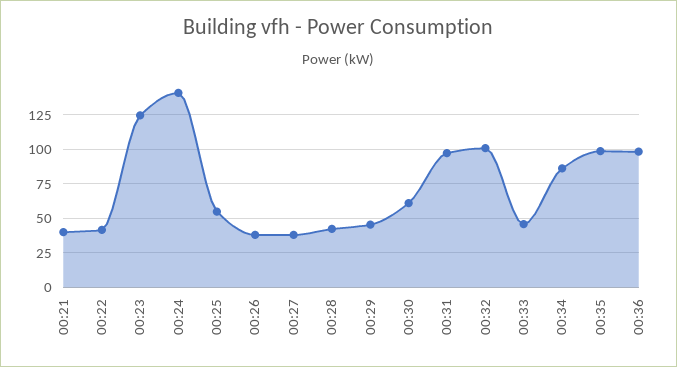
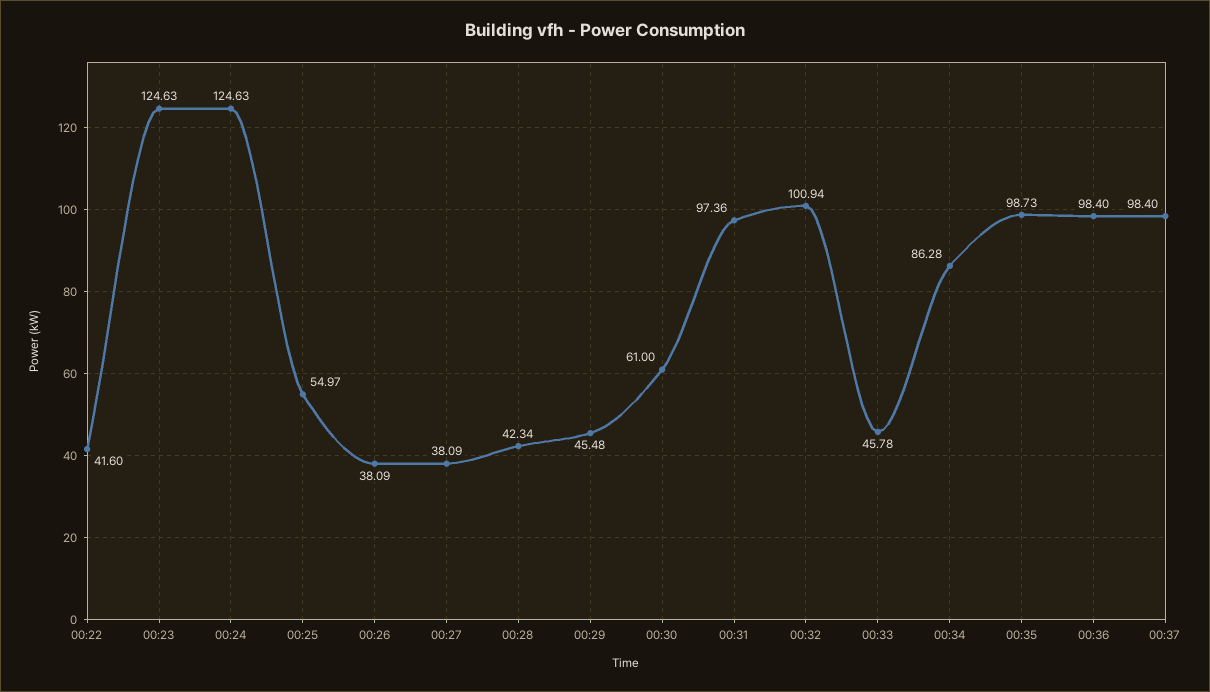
00:21: 40 -> none
00:24: 140 -> 124.63
00:37: none -> 98.4

